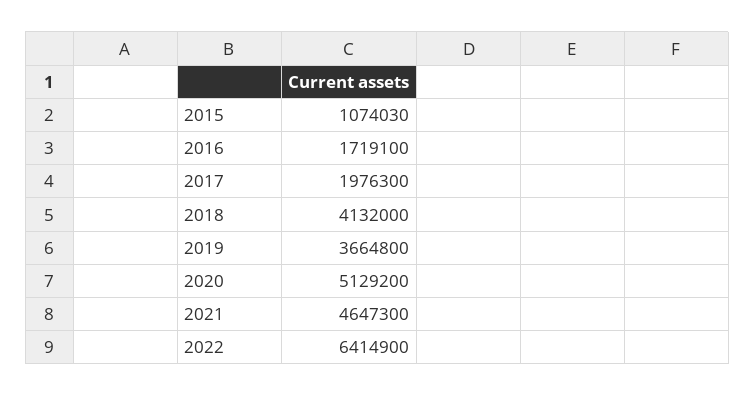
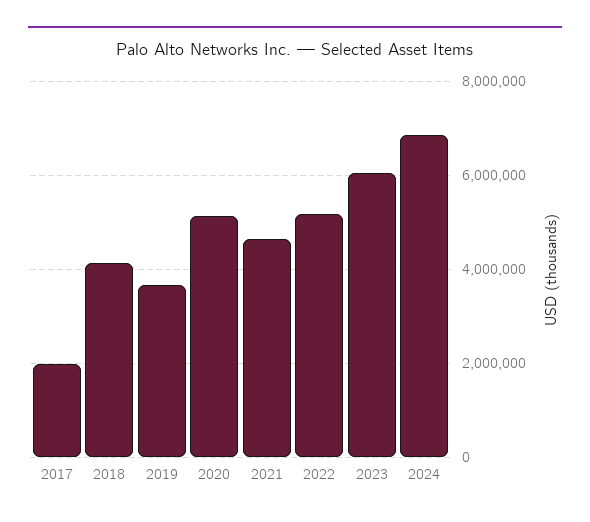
2015: 1074030 -> none
2016: 1719100 -> none
2022: 6414900 -> 5200000
2023: none -> 6000000
2024: none -> 6800000

